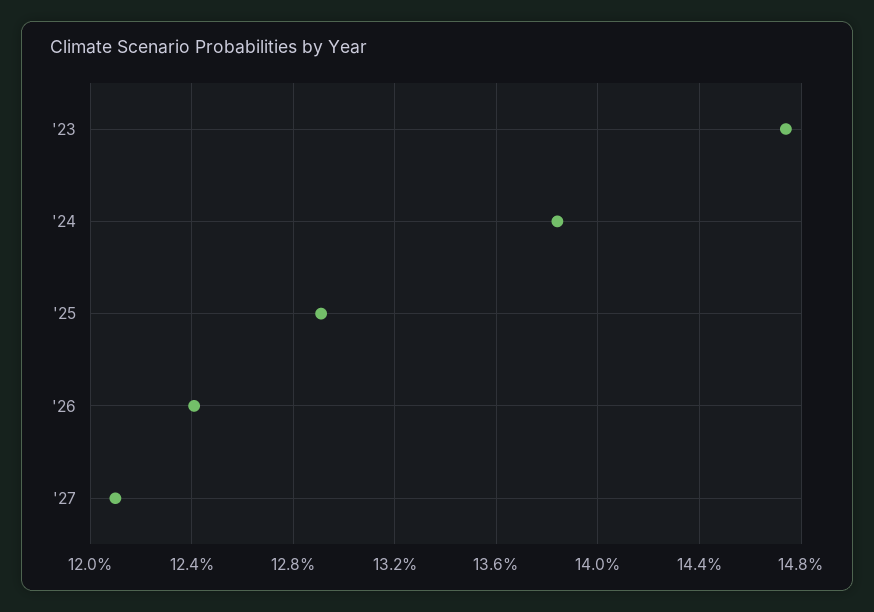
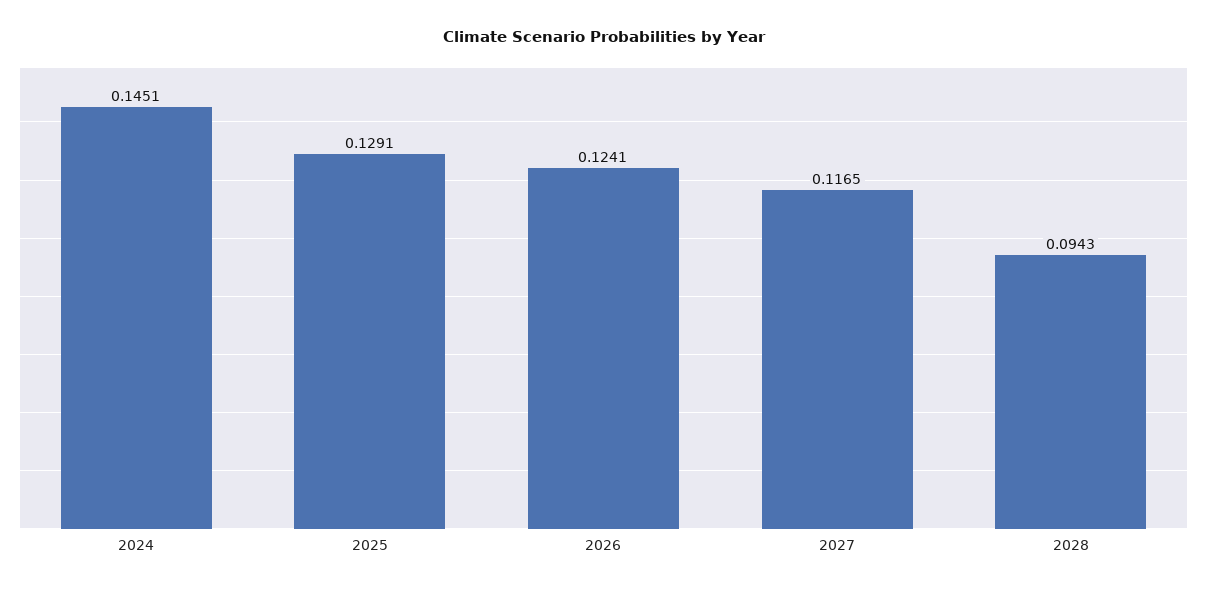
'23: 0.1475 -> none
'24: 0.1385 -> 0.1451
'27: 0.121 -> 0.1165
2028: none -> 0.0943

